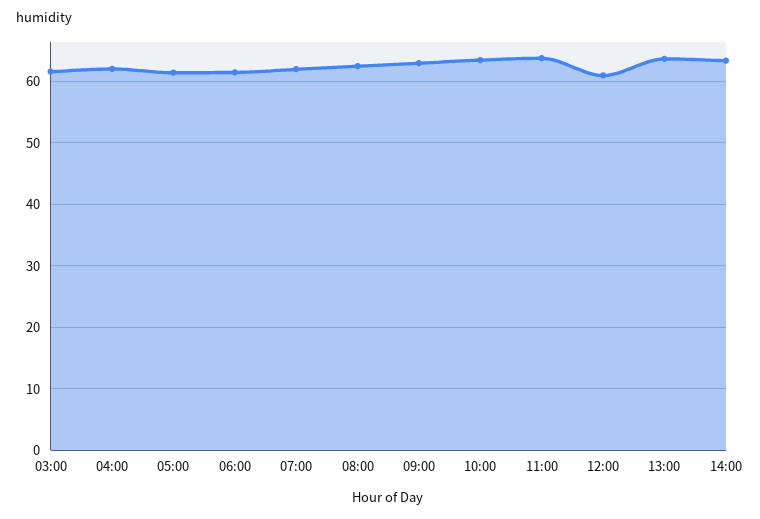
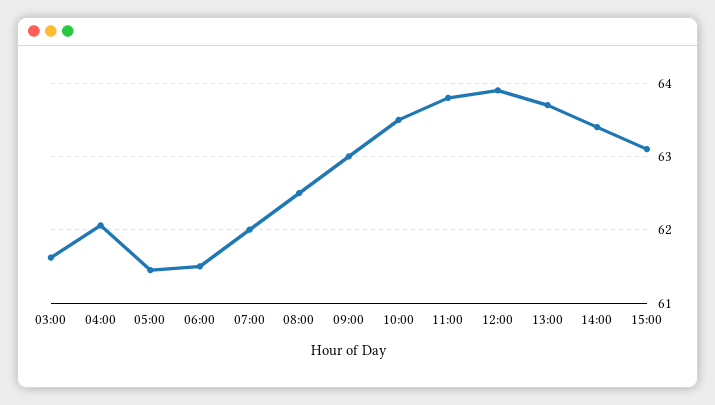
12:00: 61 -> 63.9
15:00: none -> 63.1

